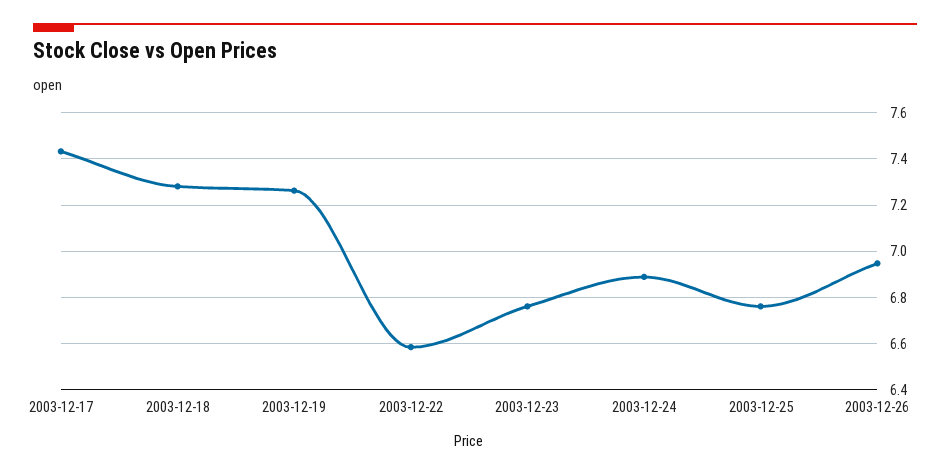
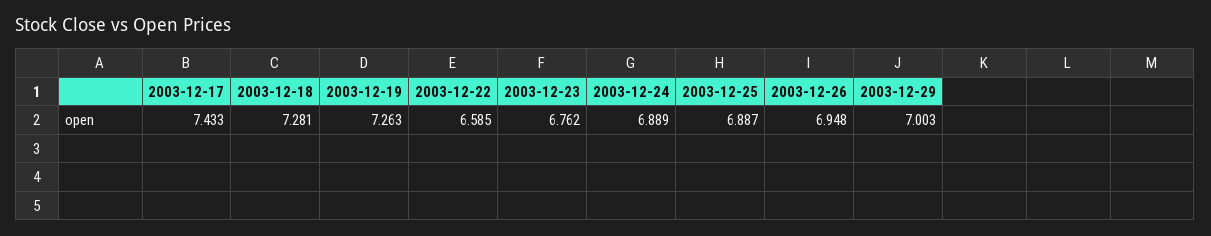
2003-12-25: 6.75 -> 6.887
2003-12-29: none -> 7.003

